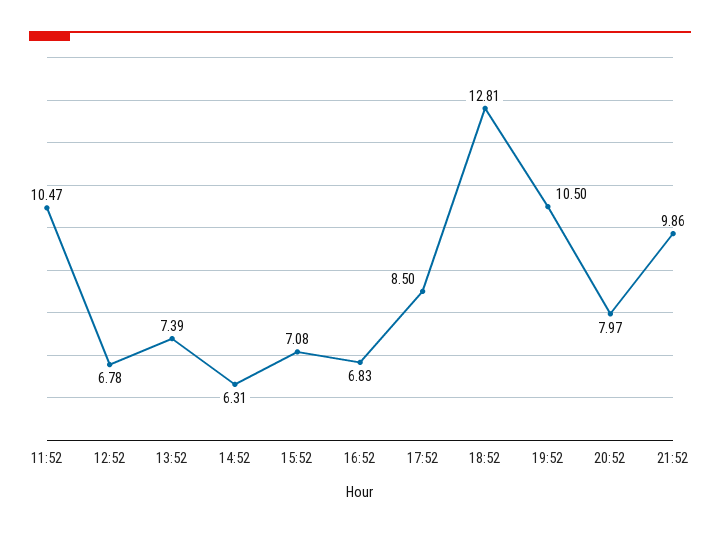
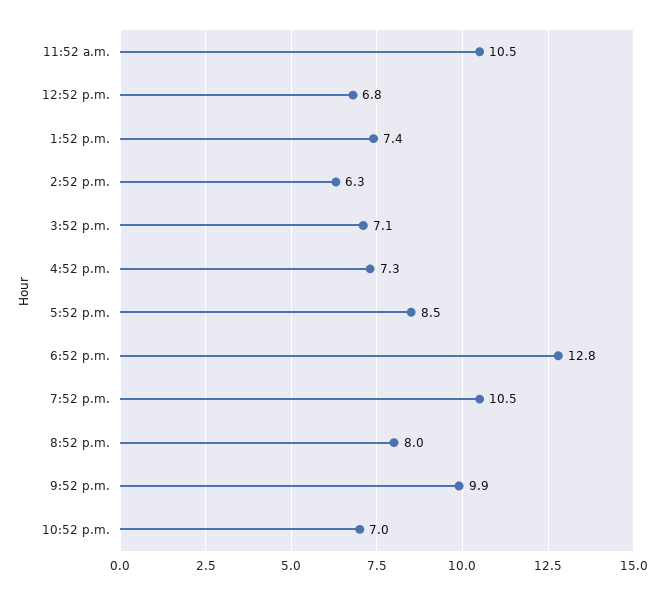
16:52: 6.83 -> 7.3
10:52 p.m.: none -> 7

